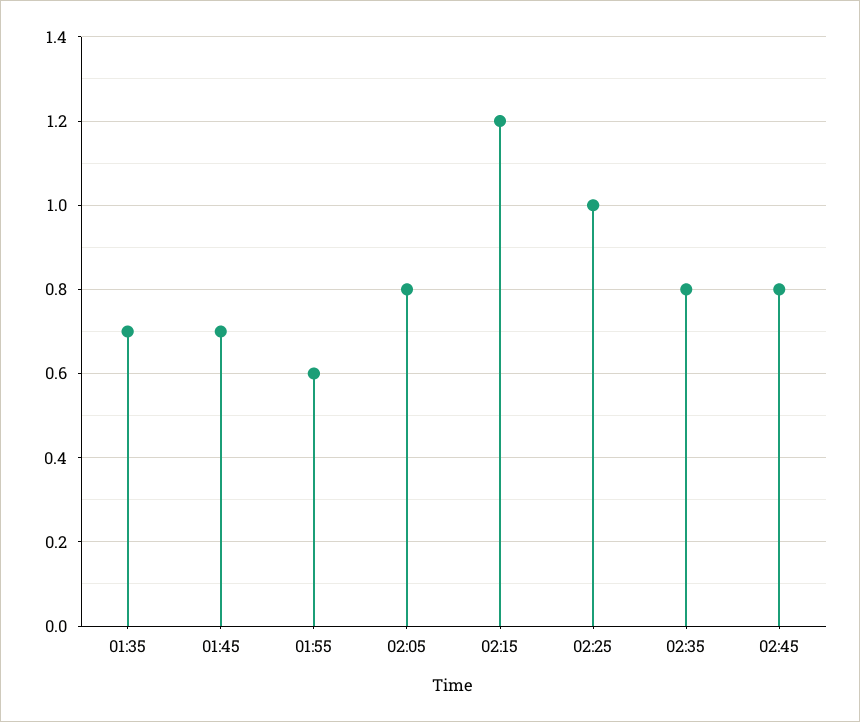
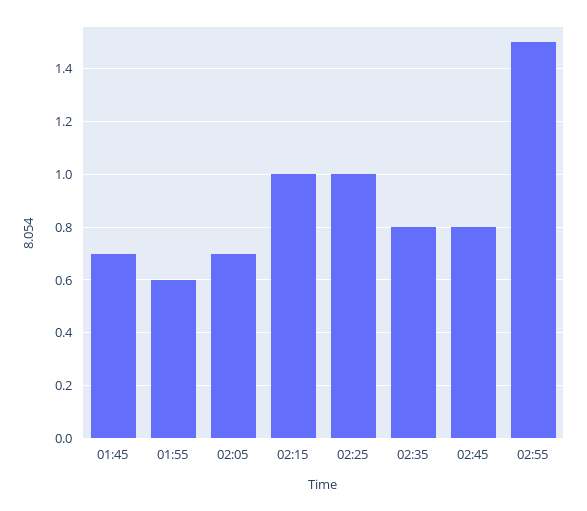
01:35: 0.7 -> none
02:05: 0.8 -> 0.7
02:15: 1.2 -> 1
02:55: none -> 1.5

